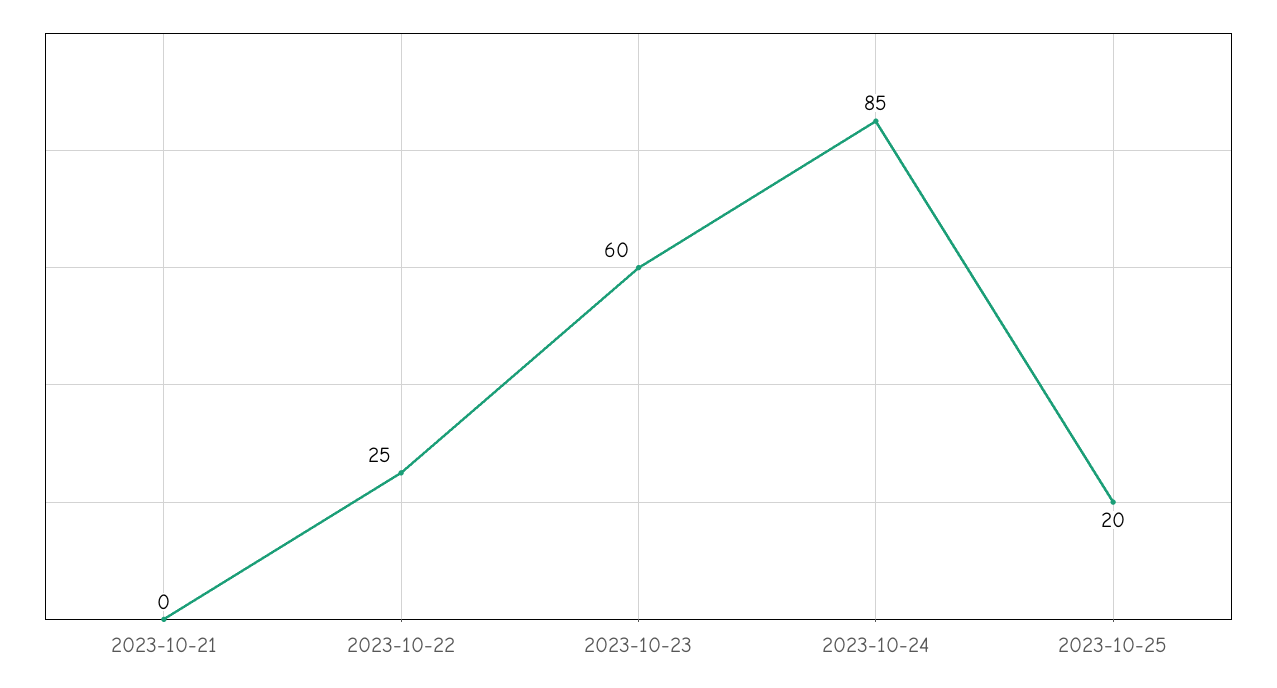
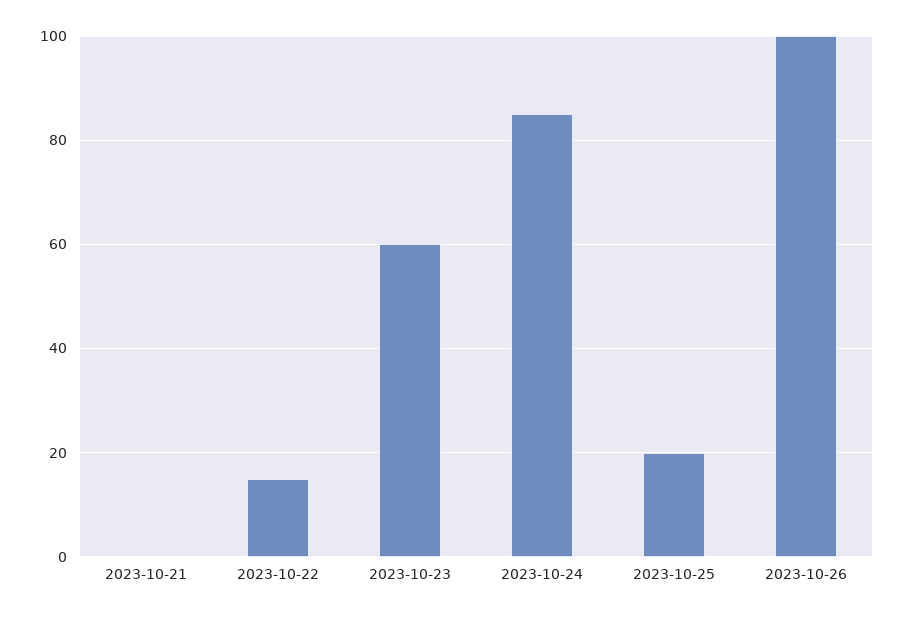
2023-10-22: 25 -> 15
2023-10-26: none -> 100

